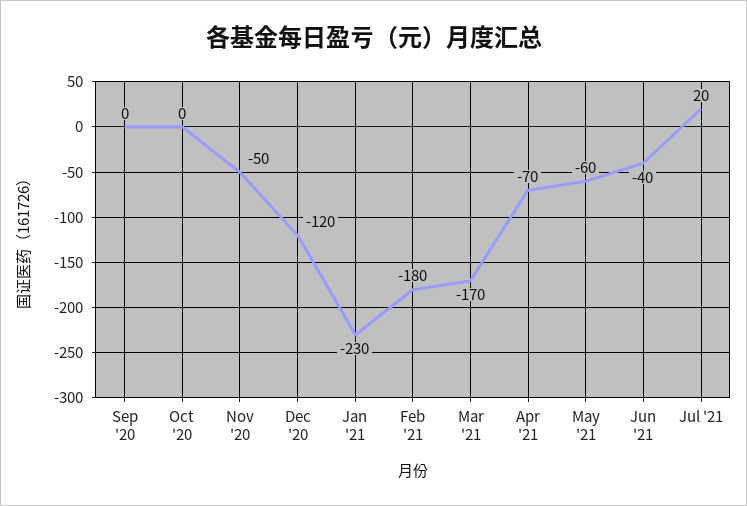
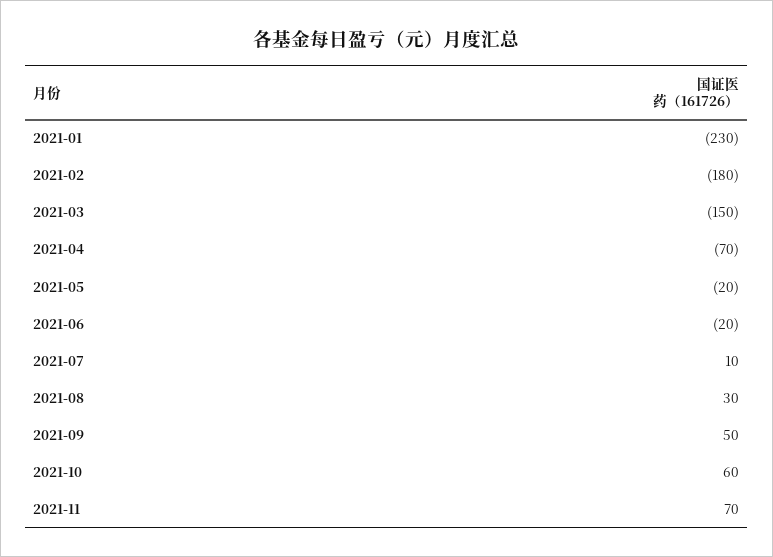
Sep '20: 0 -> none
Oct '20: 0 -> none
Nov '20: -50 -> none
Dec '20: -120 -> none
Mar '21: -170 -> -150
May '21: -60 -> -20
Jun '21: -40 -> -20
Jul '21: 20 -> 10
2021-08: none -> 30
2021-09: none -> 50
2021-10: none -> 60
2021-11: none -> 70

